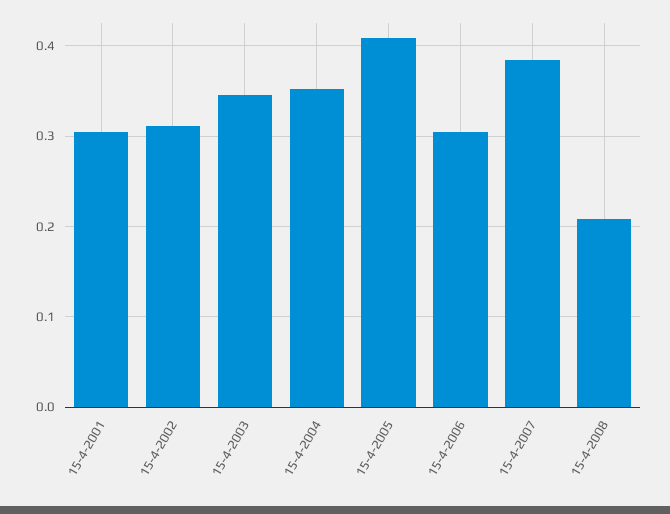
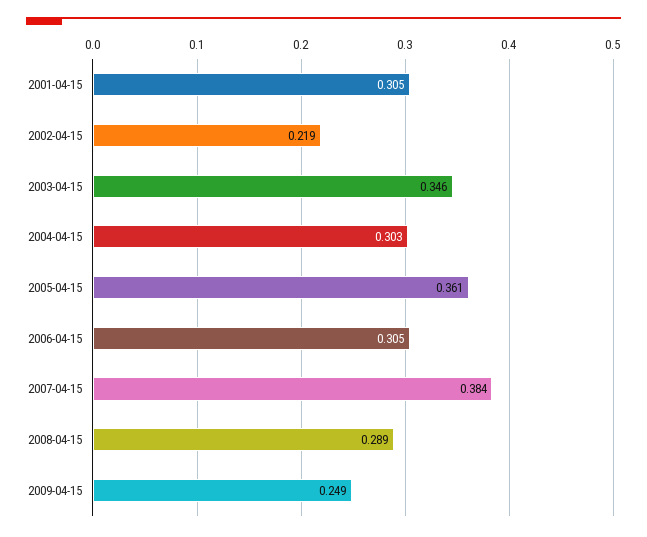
15-4-2002: 0.31 -> 0.219
15-4-2004: 0.35 -> 0.303
15-4-2005: 0.41 -> 0.361
15-4-2008: 0.21 -> 0.289
2009-04-15: none -> 0.249

